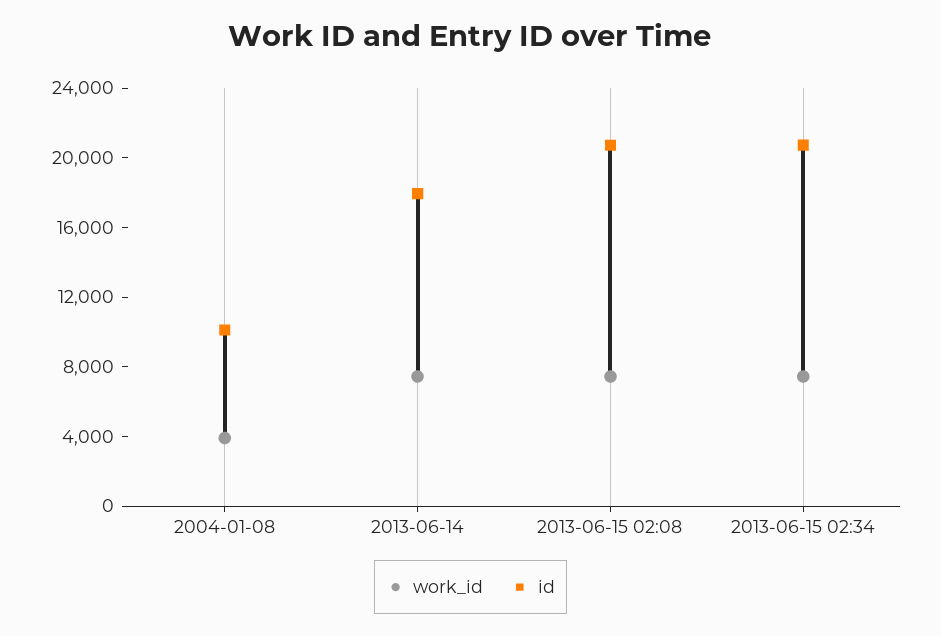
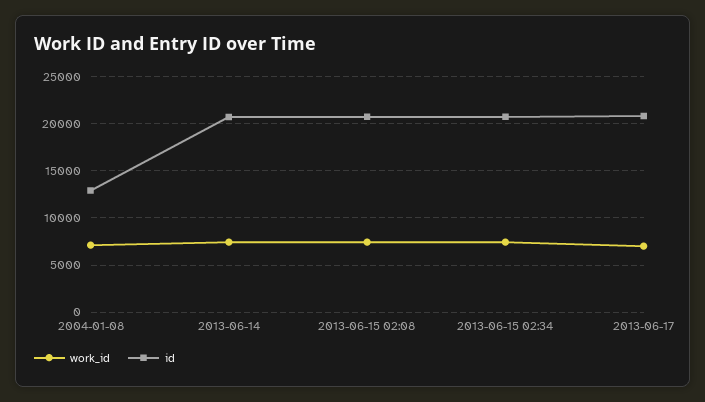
work_id, 2004-01-08: 4000 -> 7000
id, 2004-01-08: 10000 -> 13000
id, 2013-06-14: 18000 -> 21000
work_id, 2013-06-17: none -> 7000
id, 2013-06-17: none -> 21000

